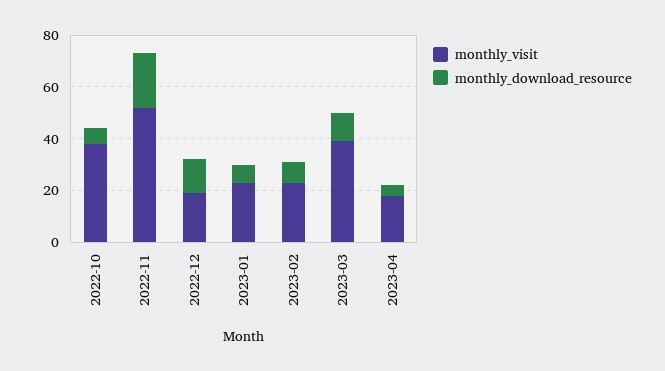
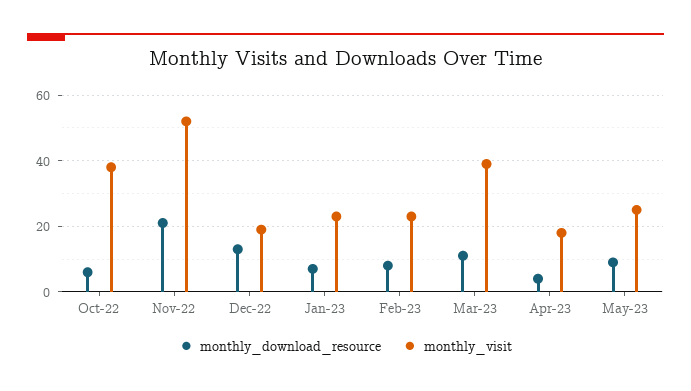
monthly_download_resource, May-23: none -> 10
monthly_visit, May-23: none -> 25

